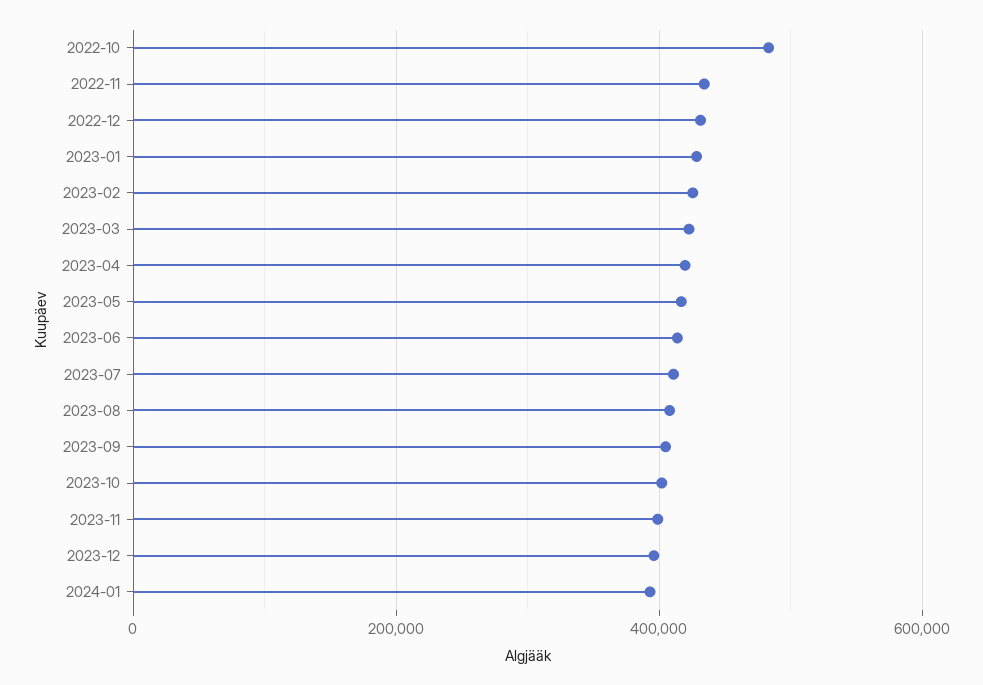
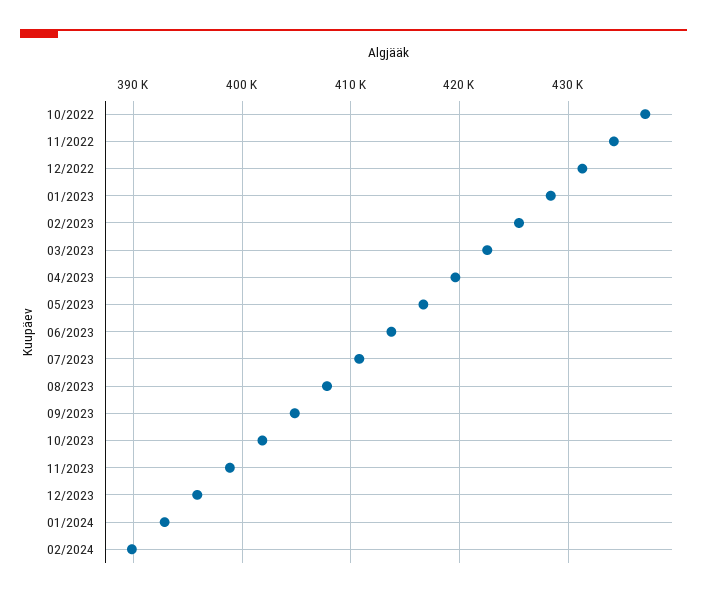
2022-10: 480000 -> 437000
02/2024: none -> 390000

